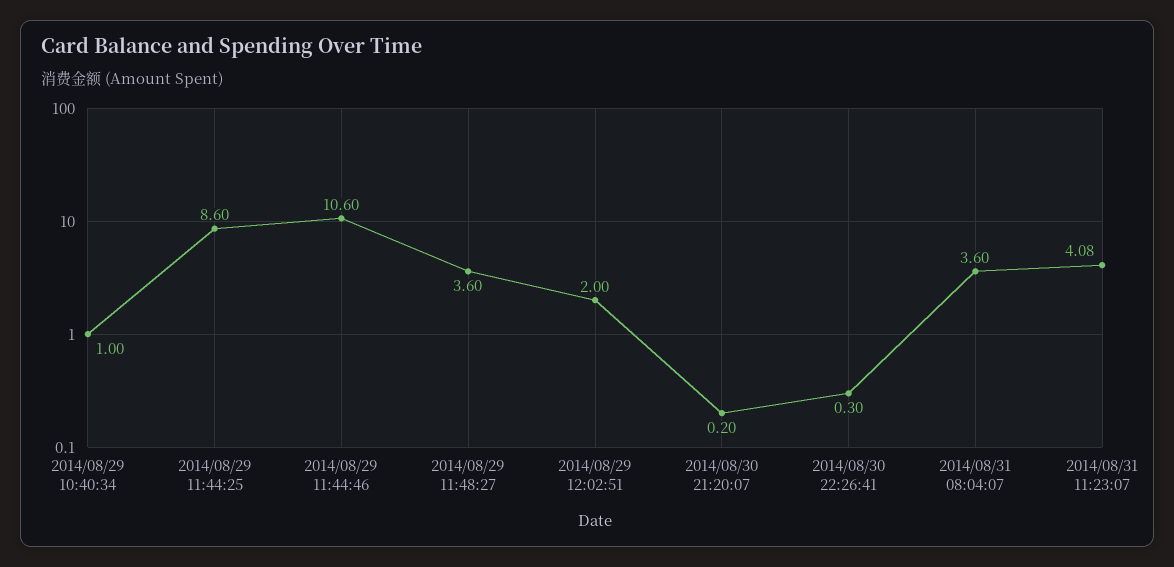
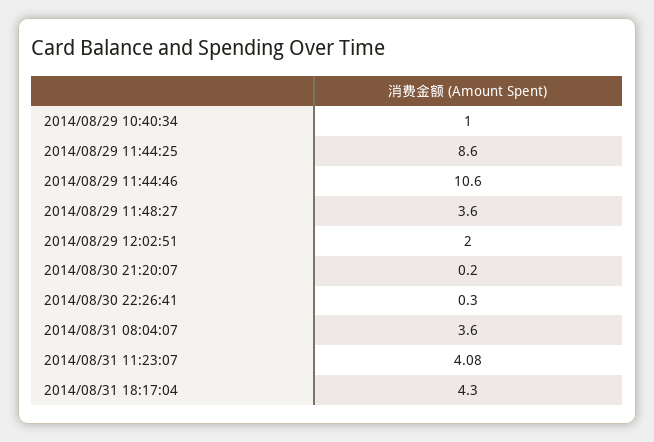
2014/08/31 18:17:04: none -> 4.3

